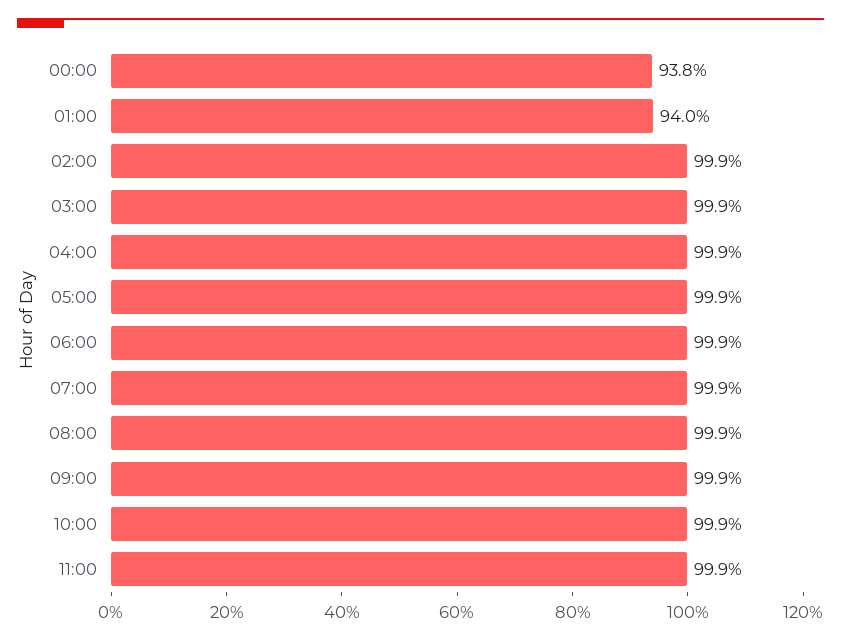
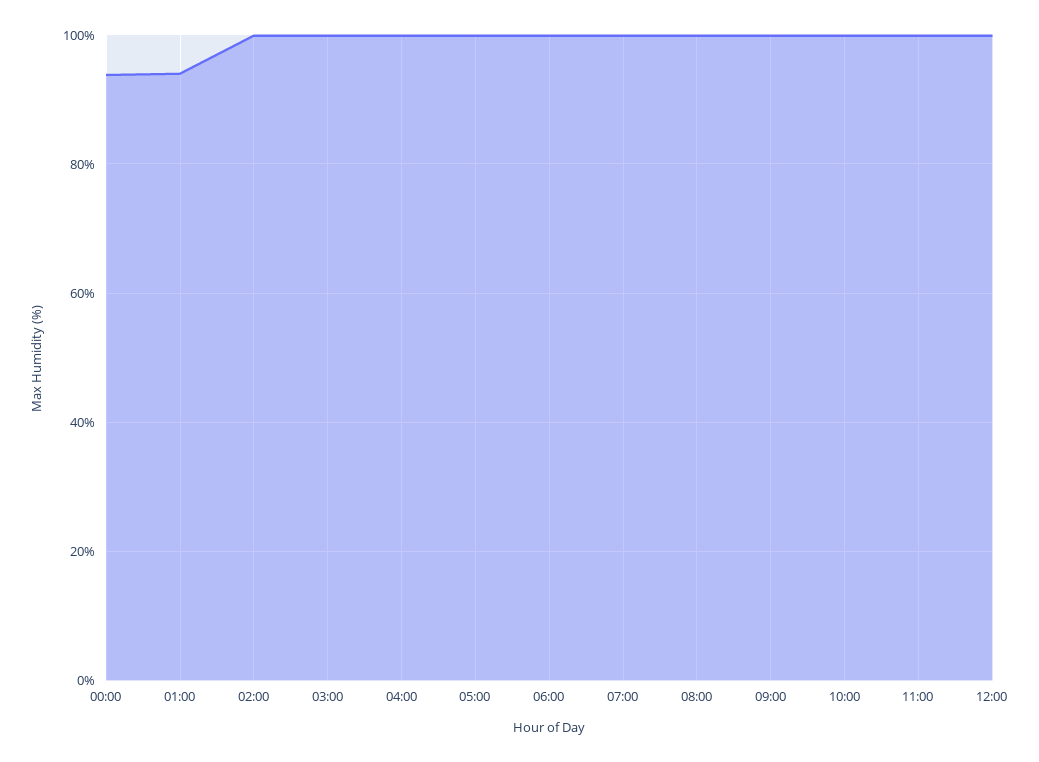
12:00: none -> 100

